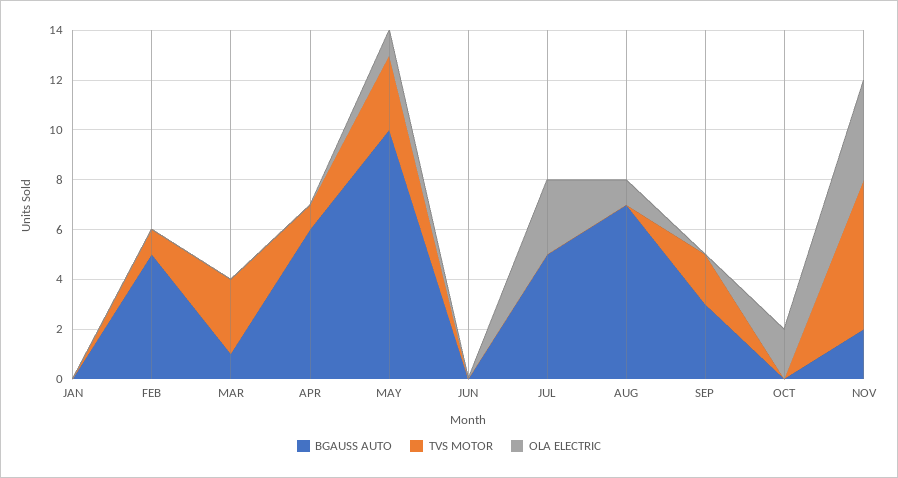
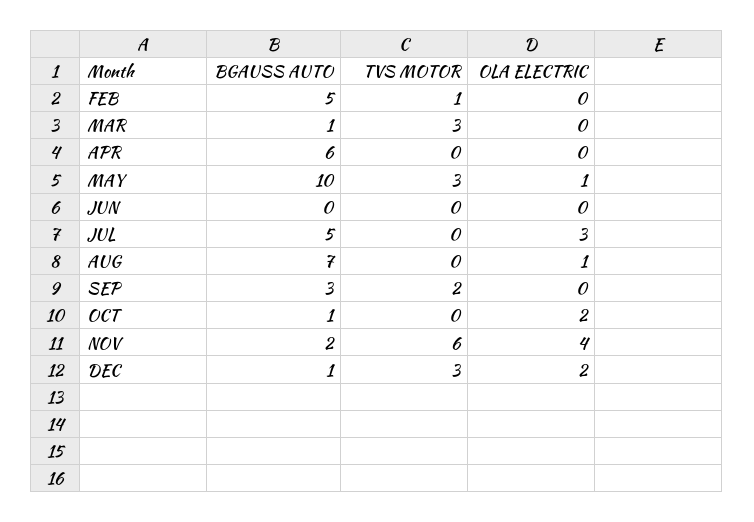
BGAUSS AUTO, JAN: 0 -> none
TVS MOTOR, JAN: 0 -> none
OLA ELECTRIC, JAN: 0 -> none
TVS MOTOR, APR: 1 -> 0
BGAUSS AUTO, OCT: 0 -> 1
BGAUSS AUTO, DEC: none -> 1
TVS MOTOR, DEC: none -> 3
OLA ELECTRIC, DEC: none -> 2

